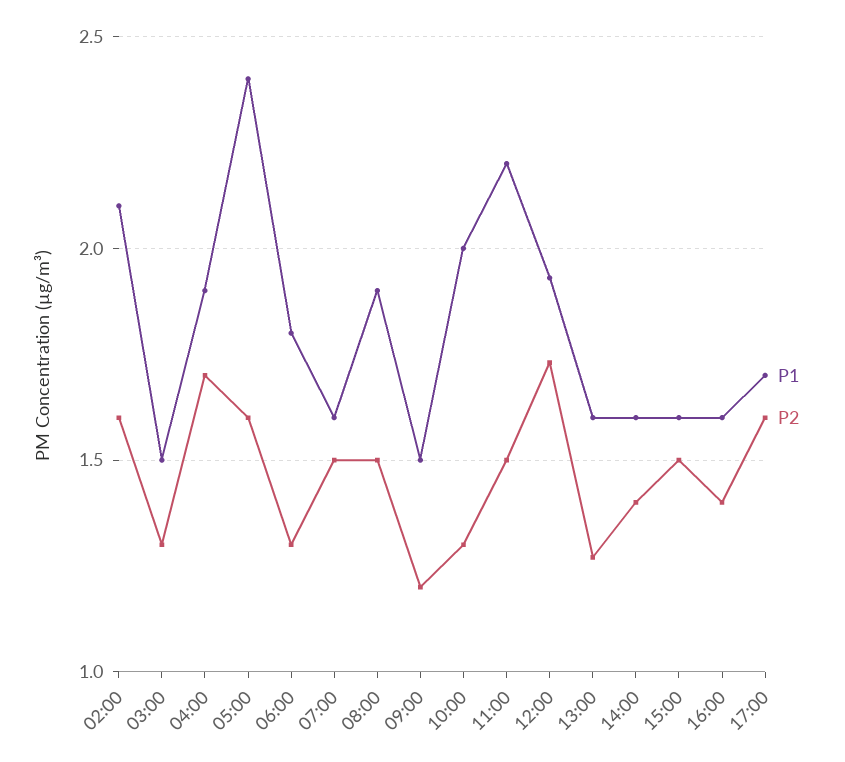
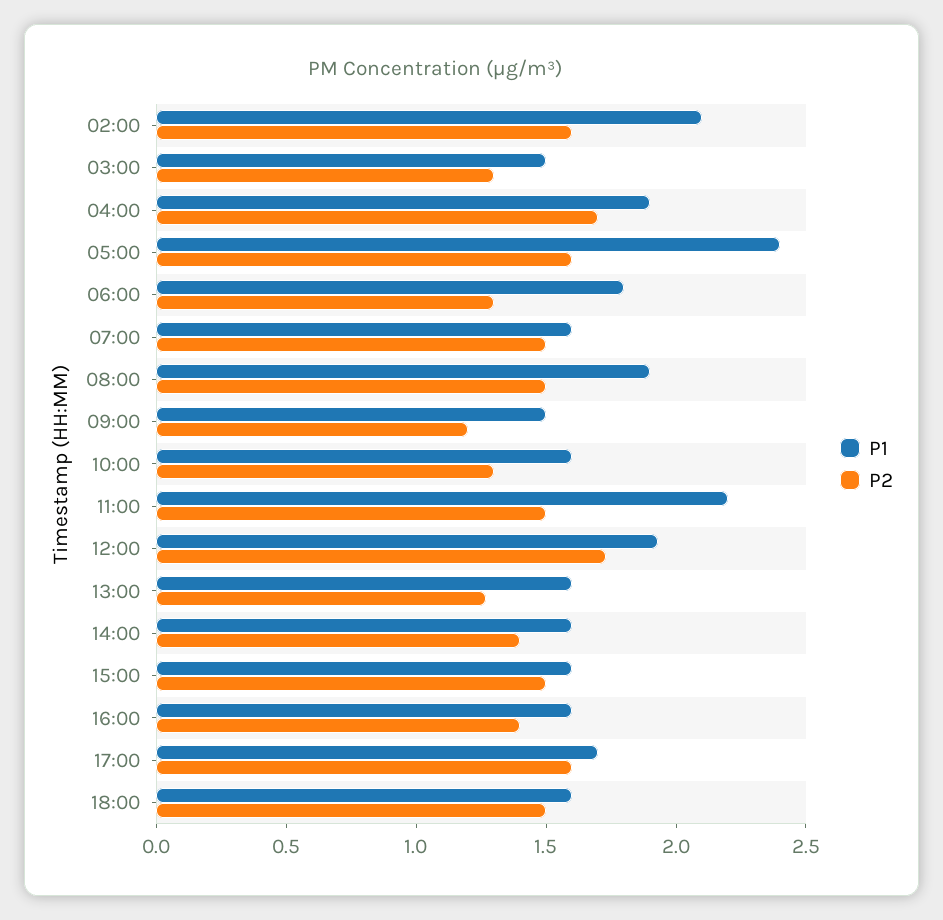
P1, 10:00: 2 -> 1.6
P1, 18:00: none -> 1.6
P2, 18:00: none -> 1.5

